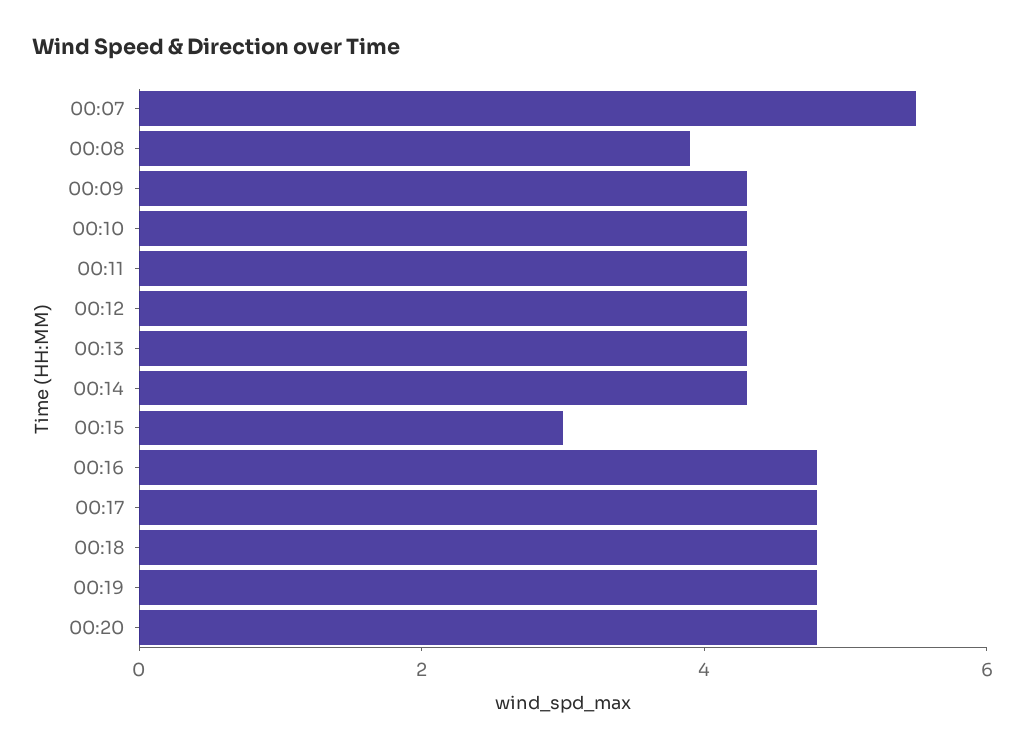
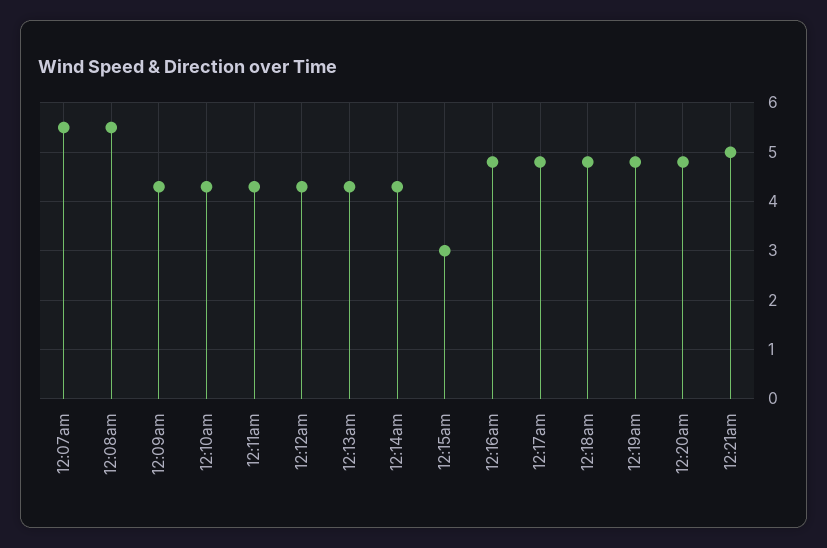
00:08: 4 -> 5.5
12:21am: none -> 5

